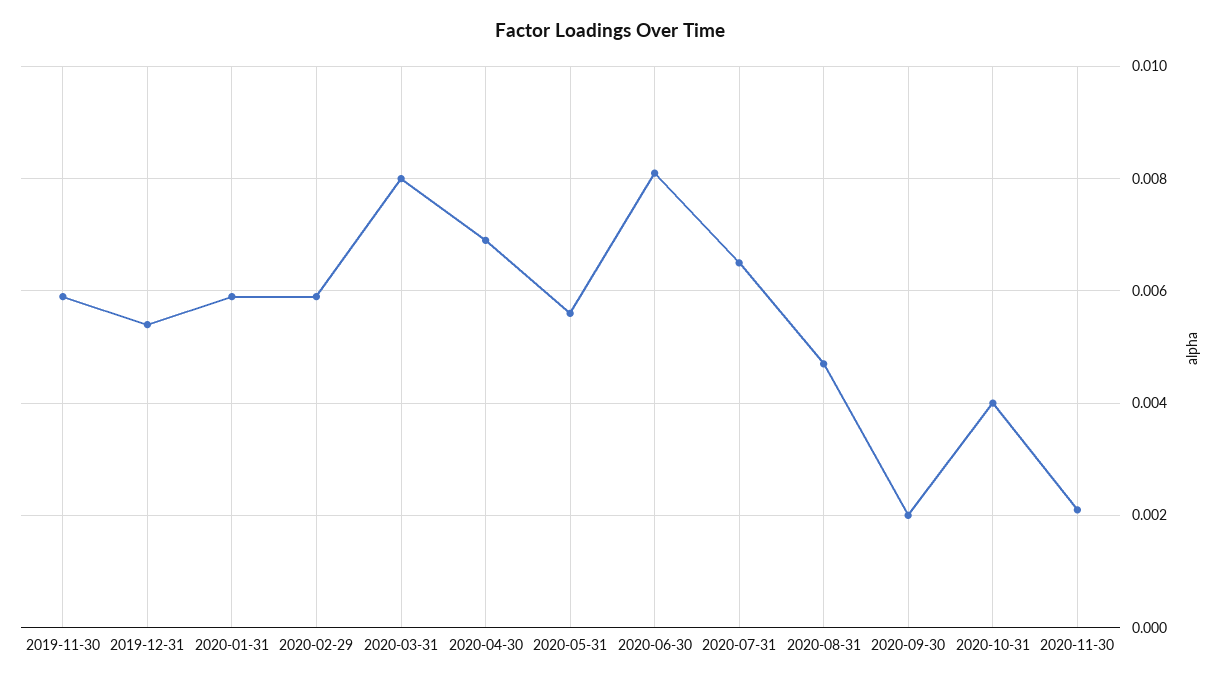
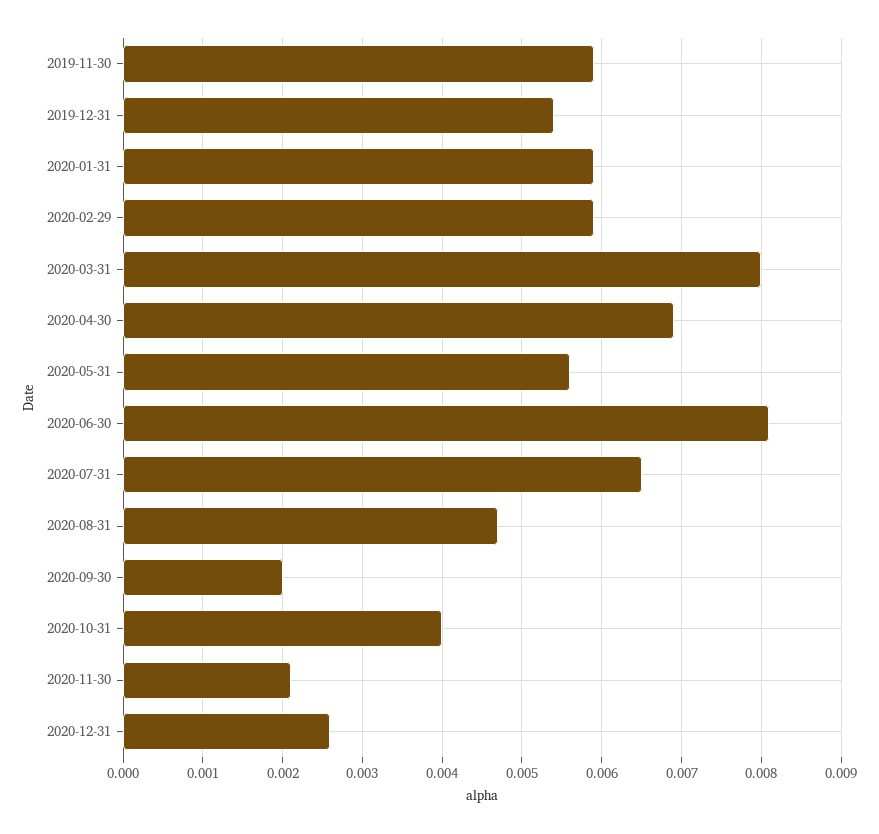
2020-12-31: none -> 0.0026

